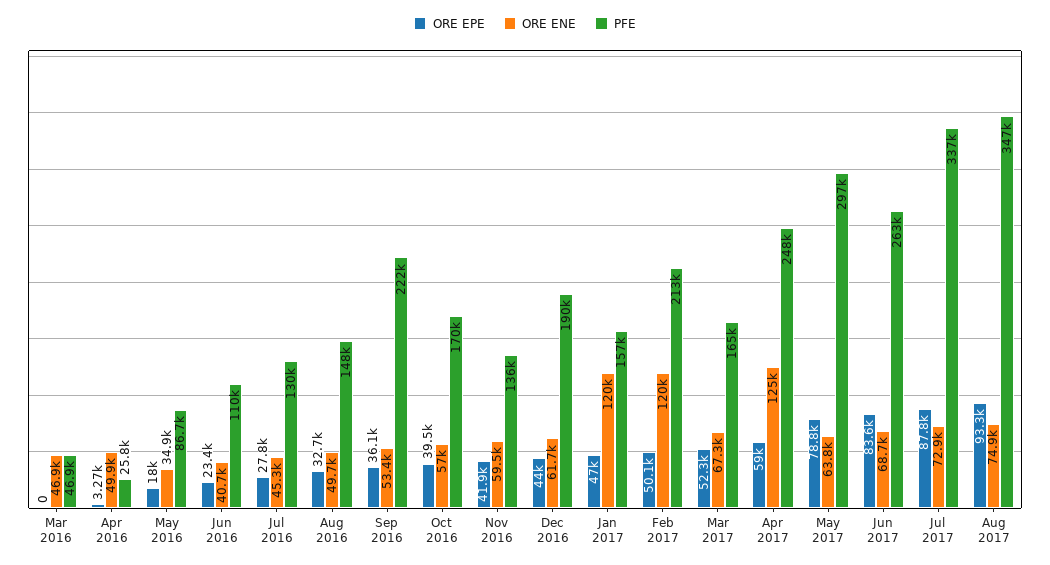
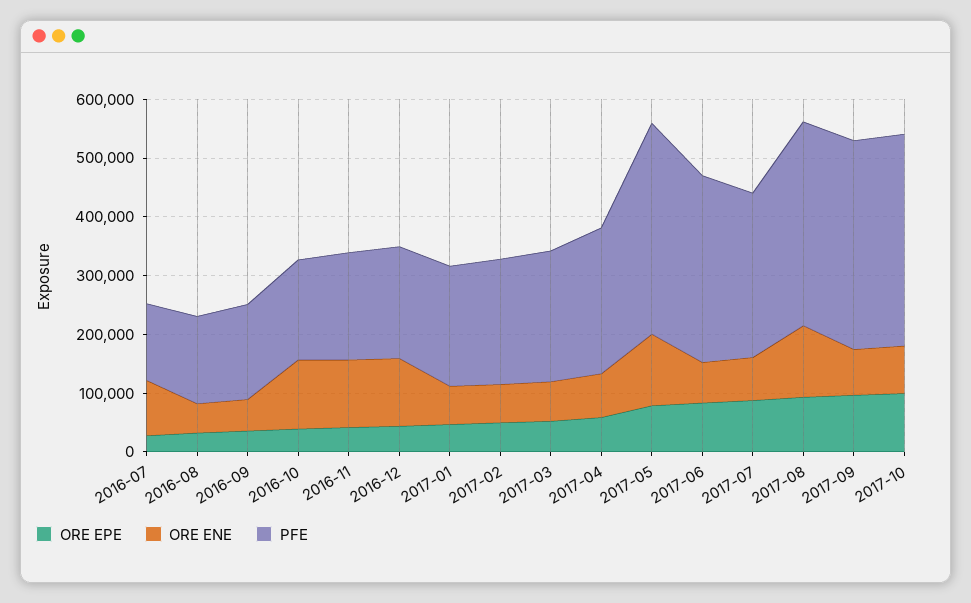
ORE EPE, Mar 2016: 0 -> none
ORE ENE, Mar 2016: 46900 -> none
PFE, Mar 2016: 46900 -> none
ORE EPE, Apr 2016: 3270 -> none
ORE ENE, Apr 2016: 49900 -> none
PFE, Apr 2016: 25800 -> none
ORE EPE, May 2016: 18000 -> none
ORE ENE, May 2016: 34900 -> none
PFE, May 2016: 86700 -> none
ORE EPE, Jun 2016: 23400 -> none
ORE ENE, Jun 2016: 40700 -> none
PFE, Jun 2016: 110000 -> none
ORE ENE, Jul 2016: 45300 -> 100000
PFE, Sep 2016: 222000 -> 160000
ORE ENE, Oct 2016: 57000 -> 120000
ORE ENE, Nov 2016: 59500 -> 120000
PFE, Nov 2016: 136000 -> 180000
ORE ENE, Dec 2016: 61700 -> 120000
ORE ENE, Jan 2017: 120000 -> 60000
PFE, Jan 2017: 157000 -> 200000
ORE ENE, Feb 2017: 120000 -> 60000
PFE, Mar 2017: 165000 -> 220000
ORE ENE, Apr 2017: 125000 -> 80000
ORE ENE, May 2017: 63800 -> 120000
PFE, May 2017: 297000 -> 360000
PFE, Jun 2017: 263000 -> 320000
PFE, Jul 2017: 337000 -> 280000
ORE ENE, Aug 2017: 74900 -> 120000
ORE EPE, 2017-09: none -> 100000
ORE ENE, 2017-09: none -> 80000
PFE, 2017-09: none -> 360000
ORE EPE, 2017-10: none -> 100000
ORE ENE, 2017-10: none -> 80000
PFE, 2017-10: none -> 360000

